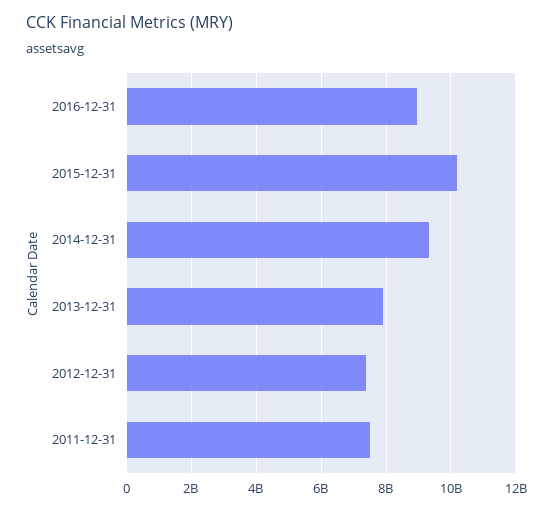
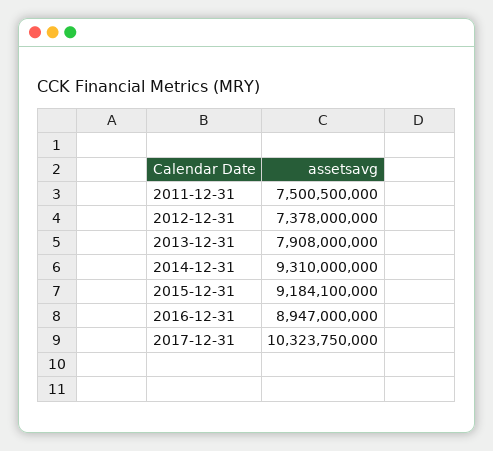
2015-12-31: 10200000000 -> 9184100000
2017-12-31: none -> 10323750000

